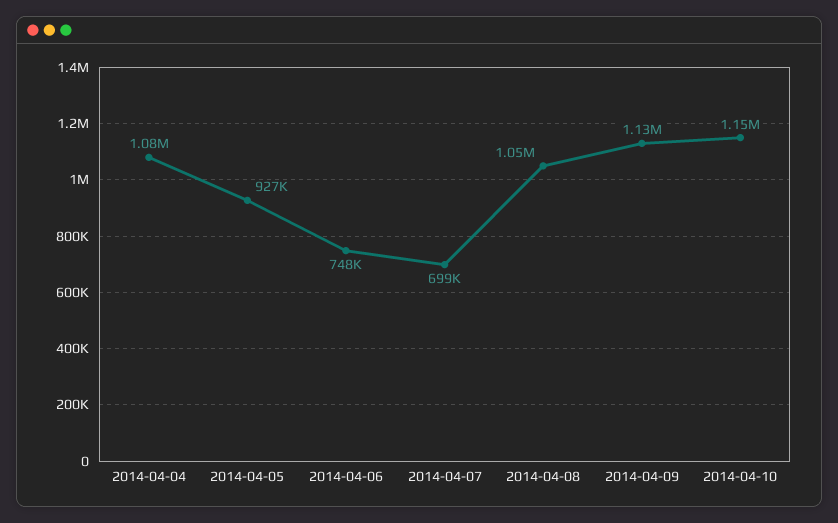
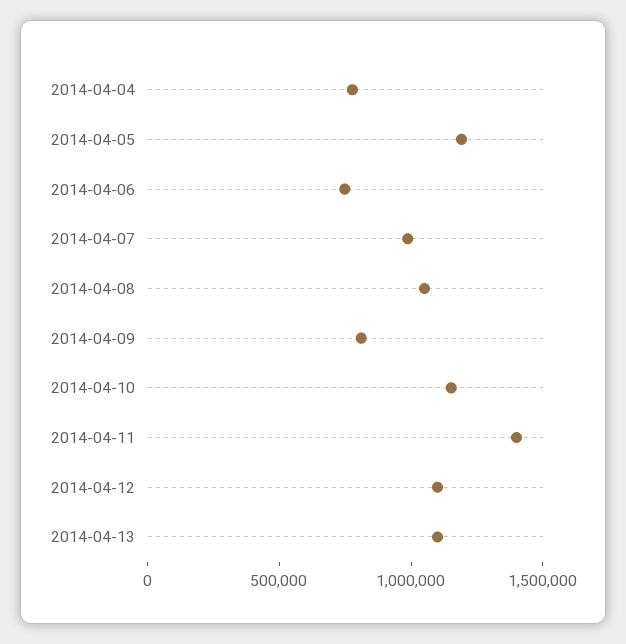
2014-04-04: 1080000 -> 800000
2014-04-05: 927000 -> 1200000
2014-04-07: 699000 -> 1000000
2014-04-09: 1130000 -> 800000
2014-04-11: none -> 1400000
2014-04-12: none -> 1100000
2014-04-13: none -> 1100000

